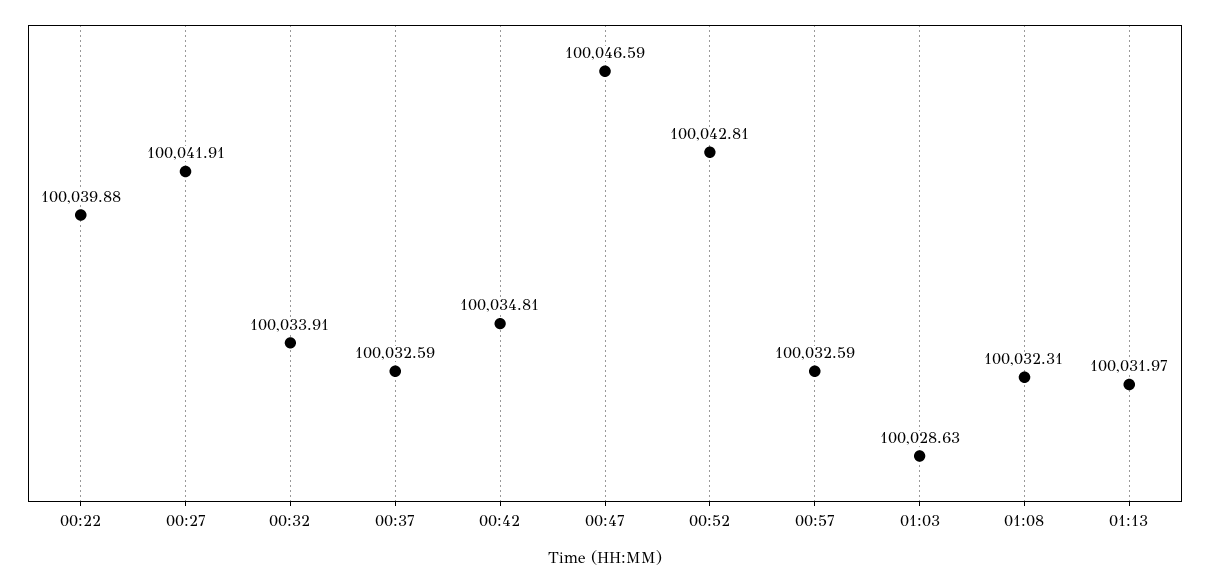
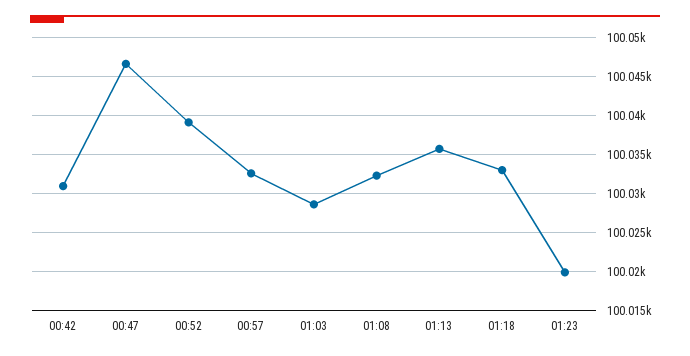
00:22: 100039.88 -> none
00:27: 100041.91 -> none
00:32: 100033.91 -> none
00:37: 100032.59 -> none
00:42: 100034.81 -> 100031
00:52: 100042.81 -> 100039
01:13: 100031.97 -> 100036
01:18: none -> 100033
01:23: none -> 100020

